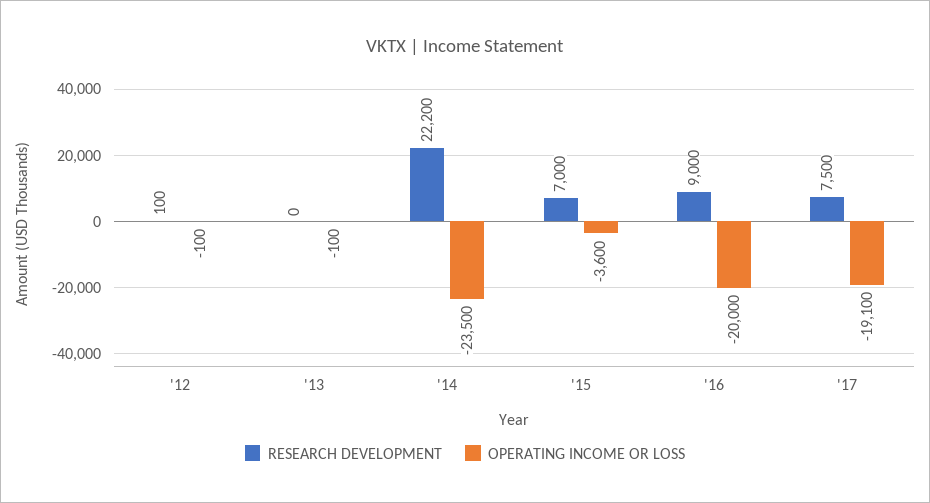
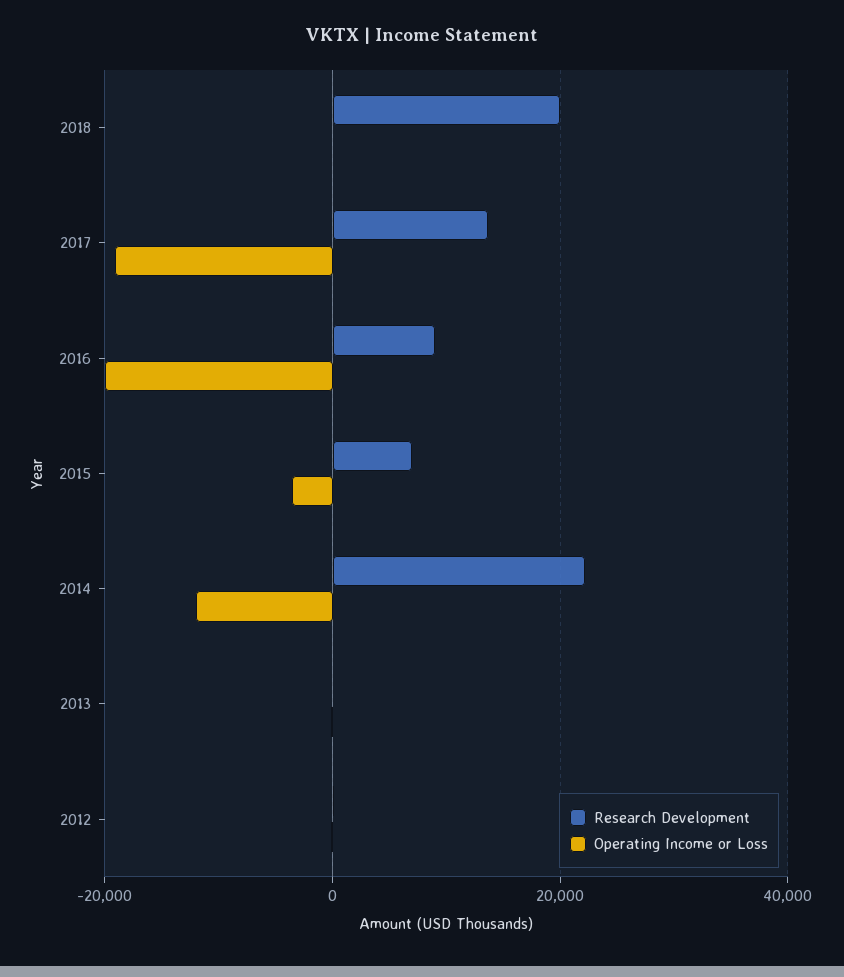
OPERATING INCOME OR LOSS, '14: -23500 -> -12000
RESEARCH DEVELOPMENT, '17: 7500 -> 14000
RESEARCH DEVELOPMENT, 2018: none -> 20000
OPERATING INCOME OR LOSS, 2018: none -> 0

